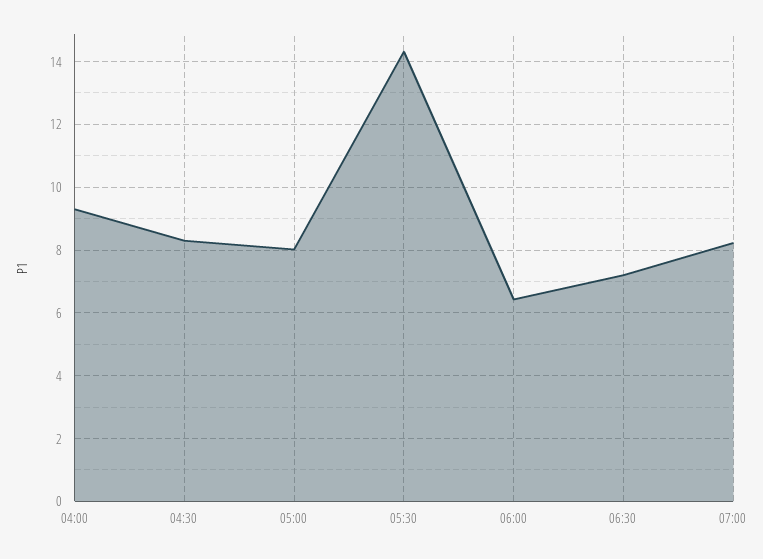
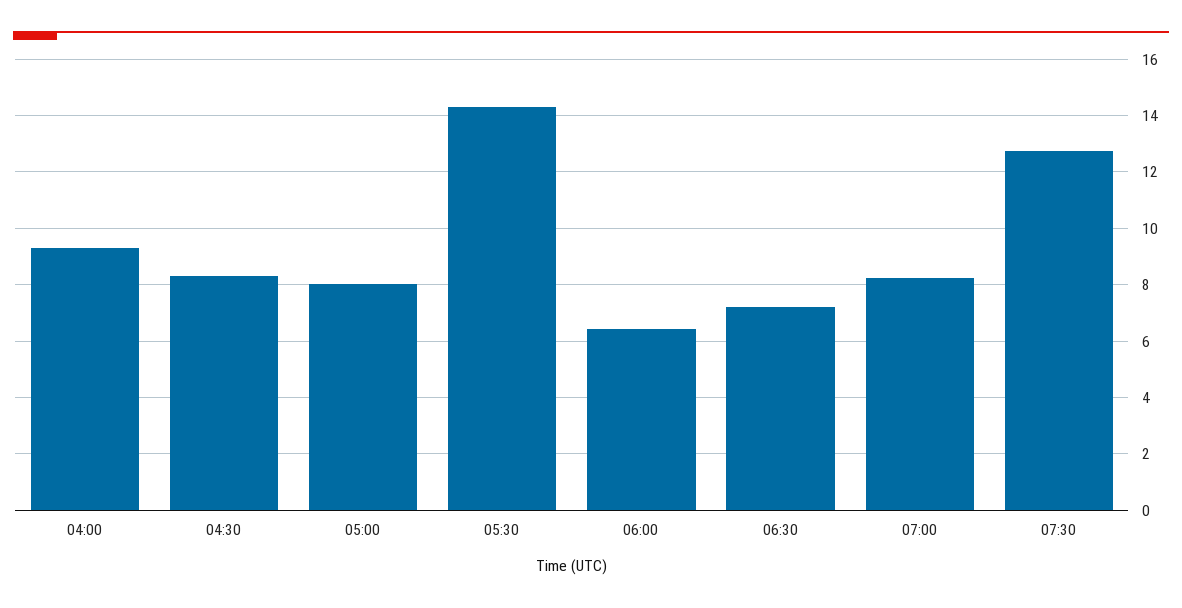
07:30: none -> 12.75

